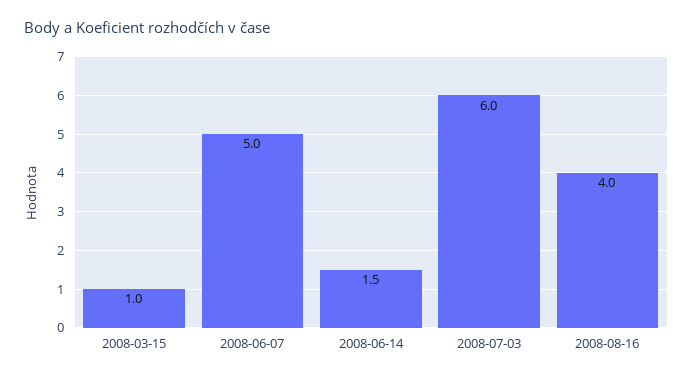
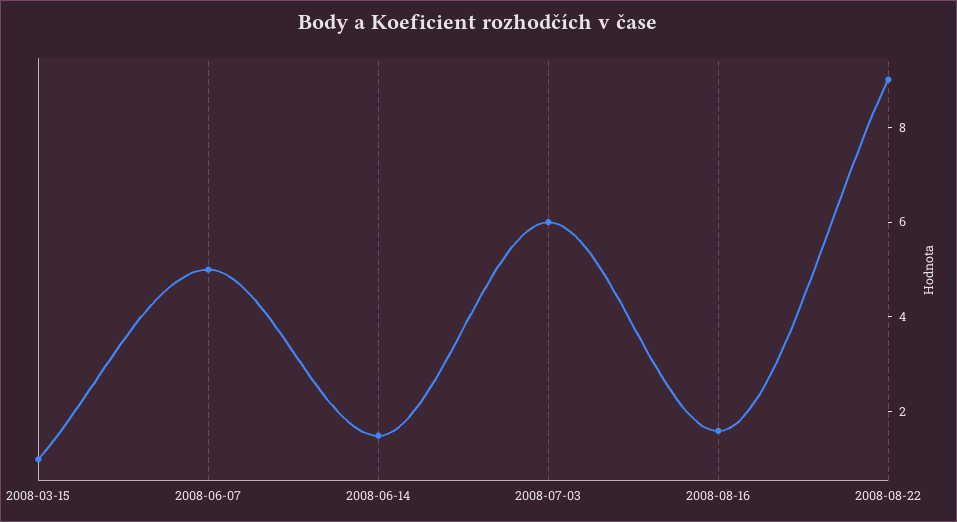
2008-08-16: 4 -> 1.5
2008-08-22: none -> 9

